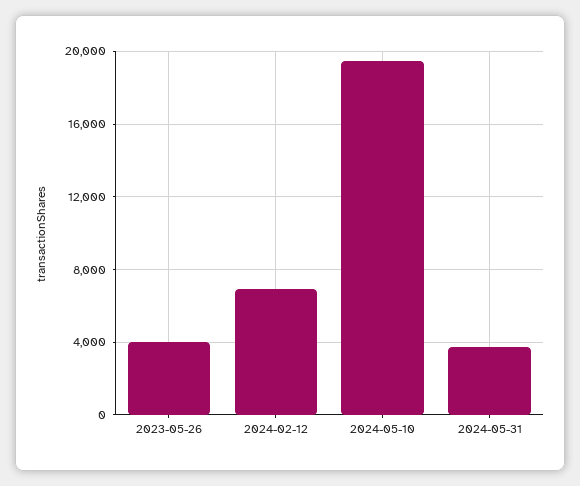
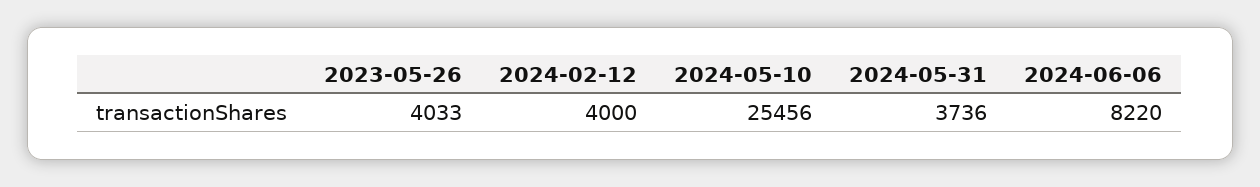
2024-02-12: 7000 -> 4000
2024-05-10: 19500 -> 25456
2024-06-06: none -> 8220

